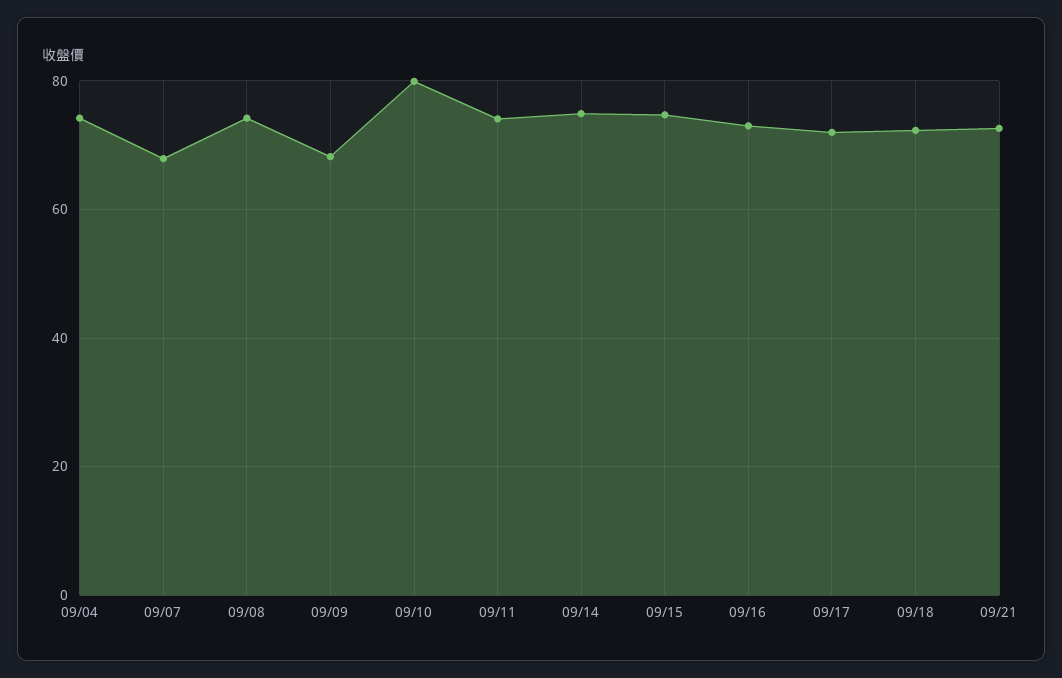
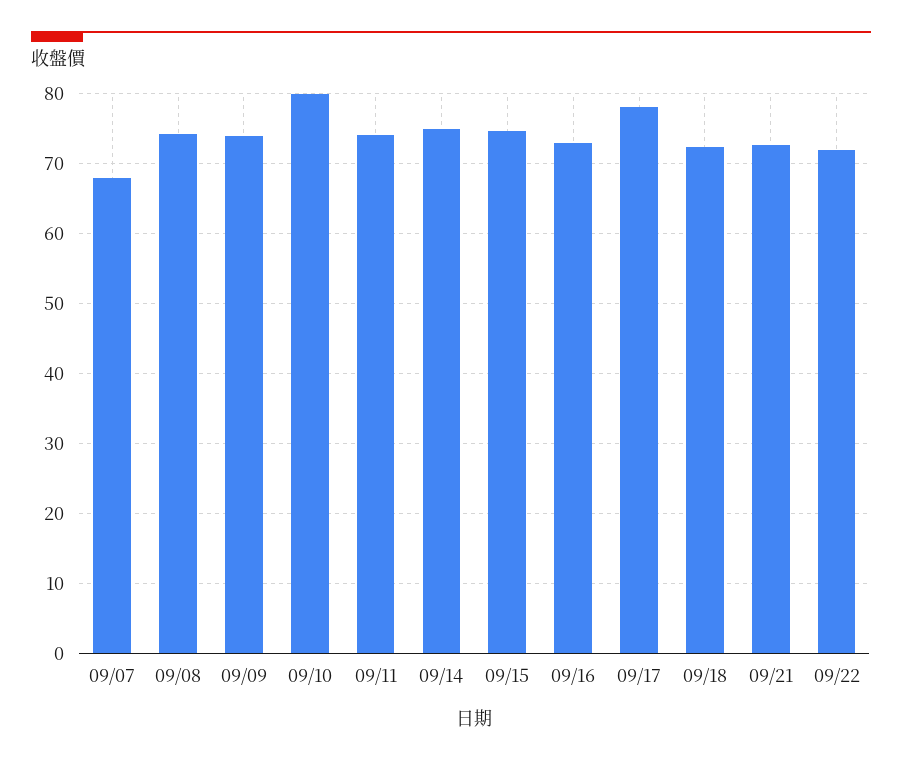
09/04: 74 -> none
09/09: 68 -> 74
09/17: 72 -> 78
09/22: none -> 72

